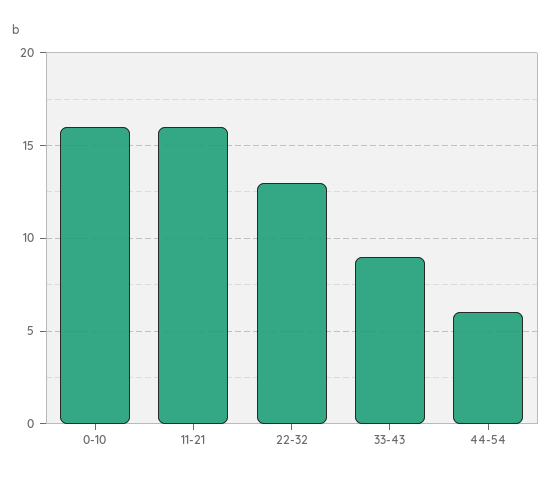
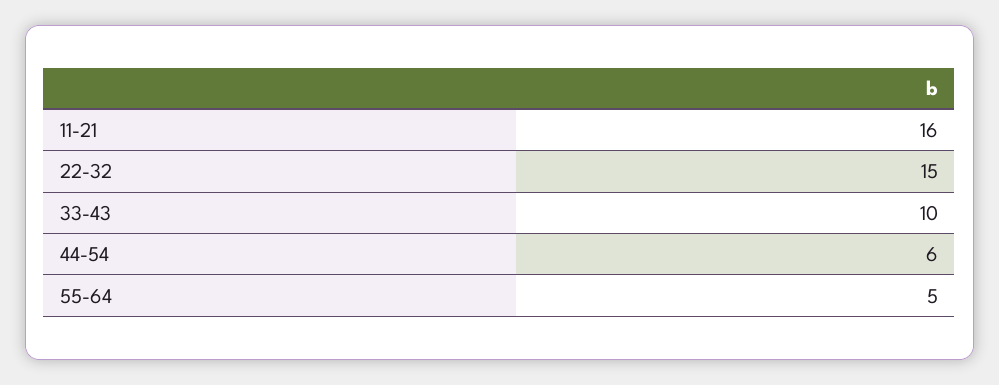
0-10: 16 -> none
22-32: 13 -> 15
33-43: 9 -> 10
55-64: none -> 5

